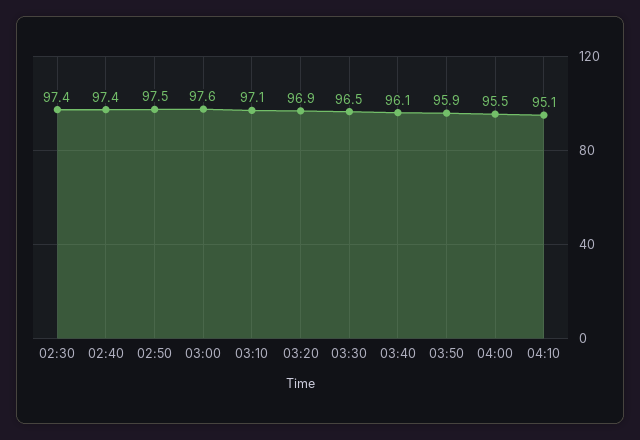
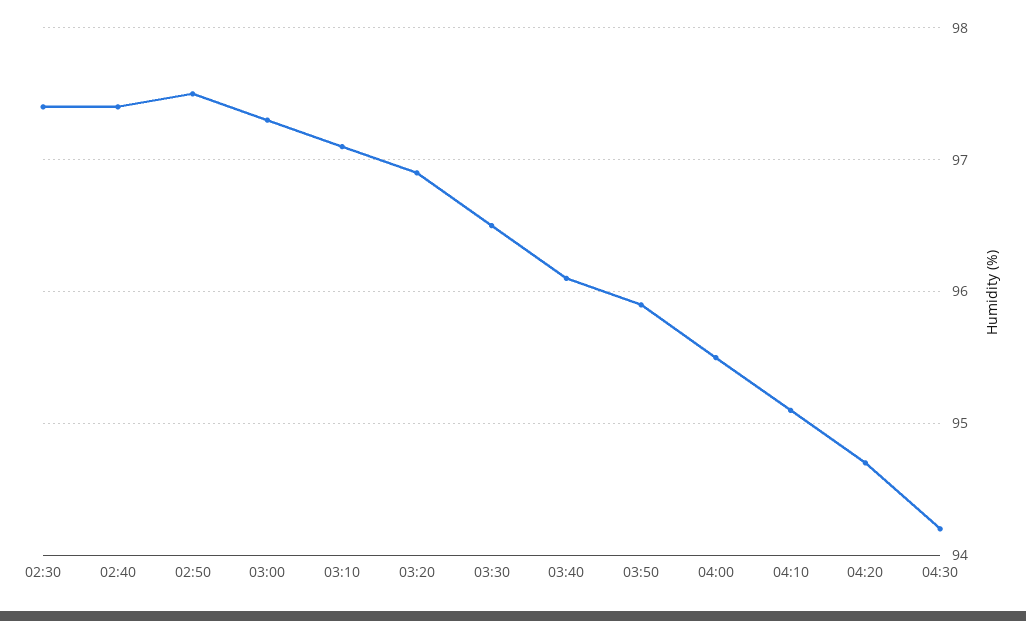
03:00: 97.6 -> 97.3
04:20: none -> 94.7
04:30: none -> 94.2

